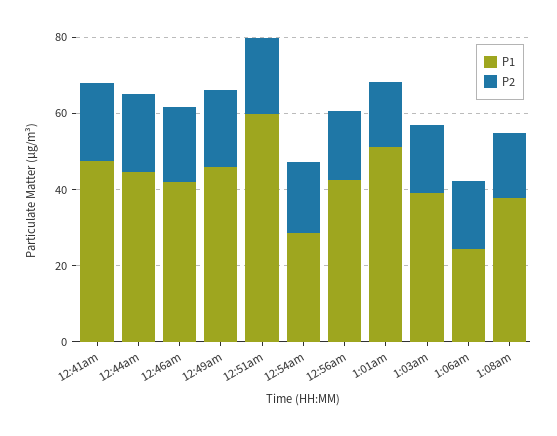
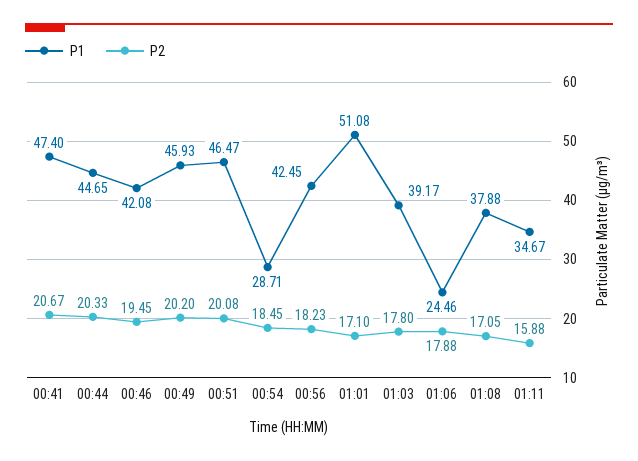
P1, 12:51am: 60 -> 46.47
P1, 01:11: none -> 34.67
P2, 01:11: none -> 15.88

